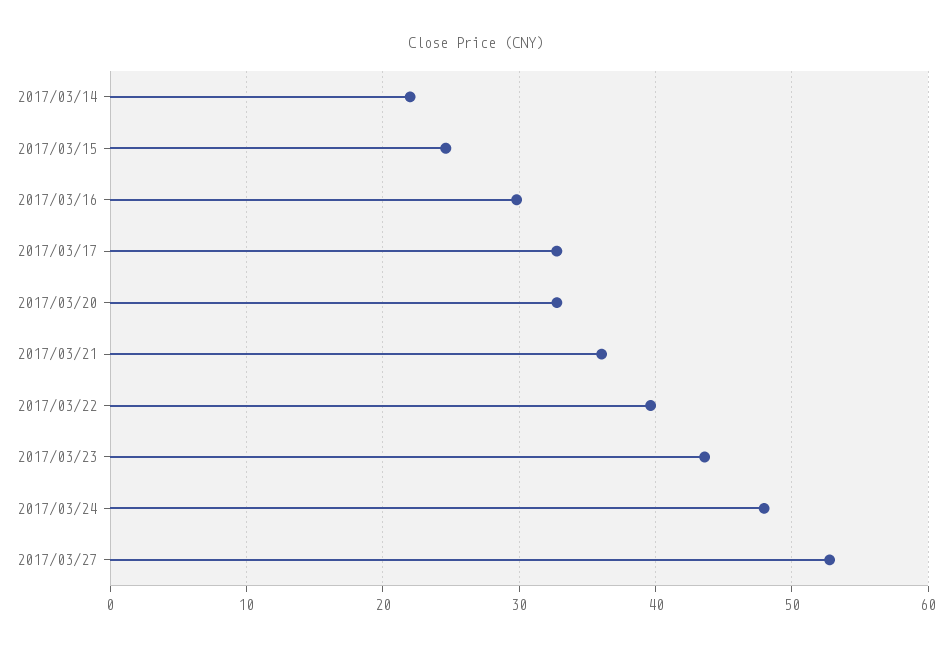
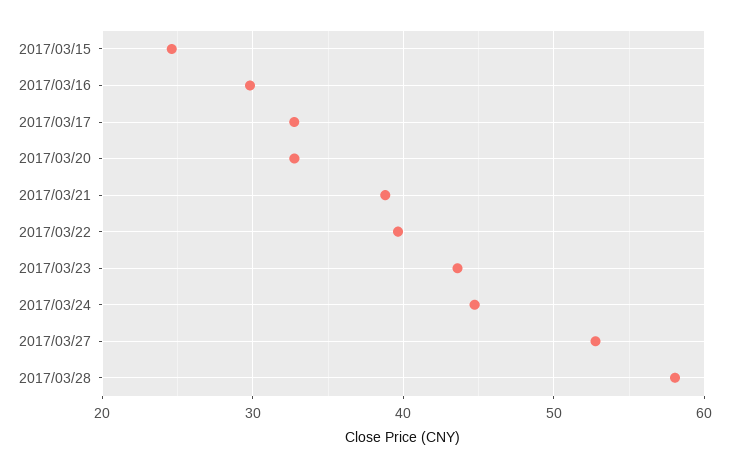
2017/03/14: 22 -> none
2017/03/21: 36 -> 39
2017/03/24: 48 -> 45
2017/03/28: none -> 58

